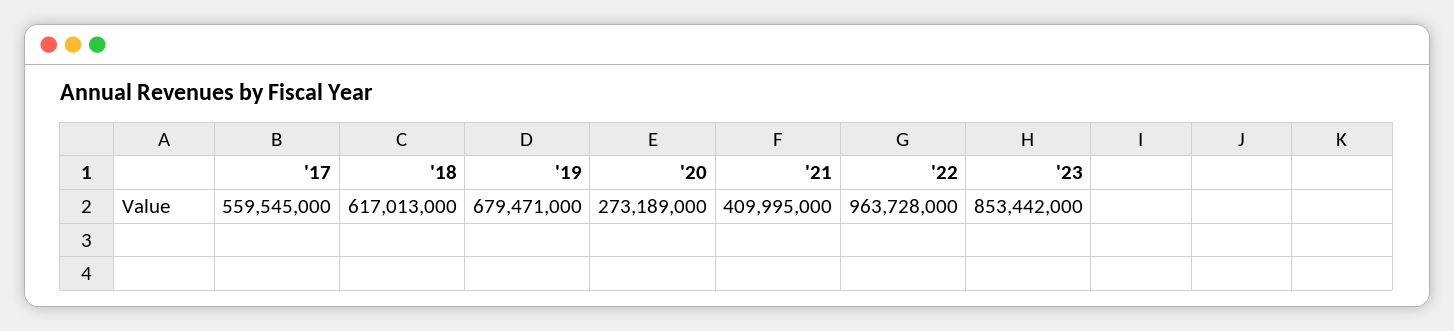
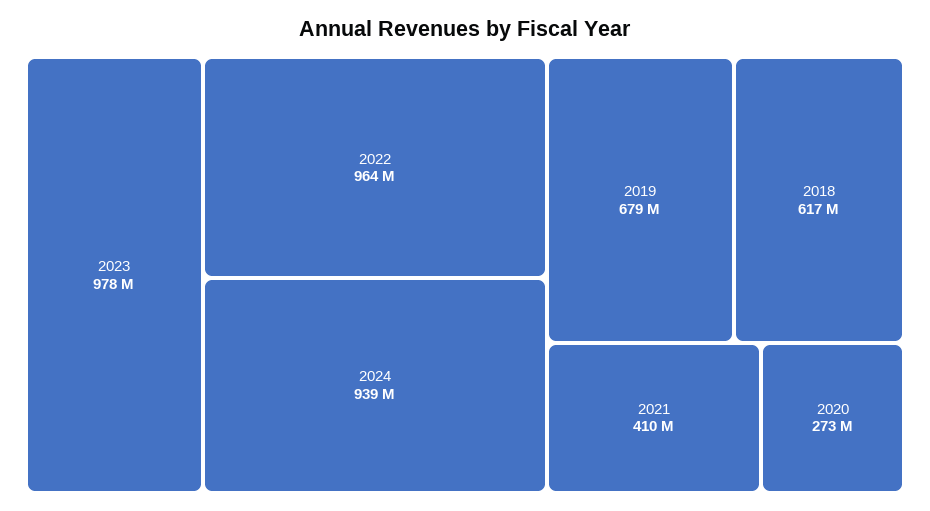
'17: 559545000 -> none
'23: 853442000 -> 978000000
2024: none -> 939000000

